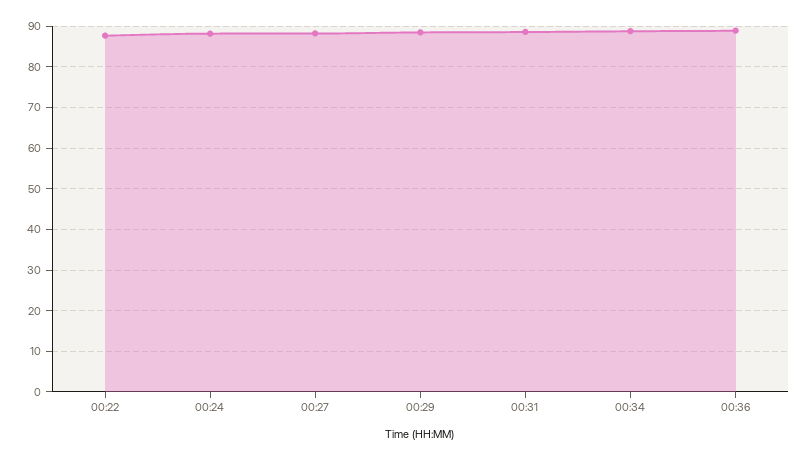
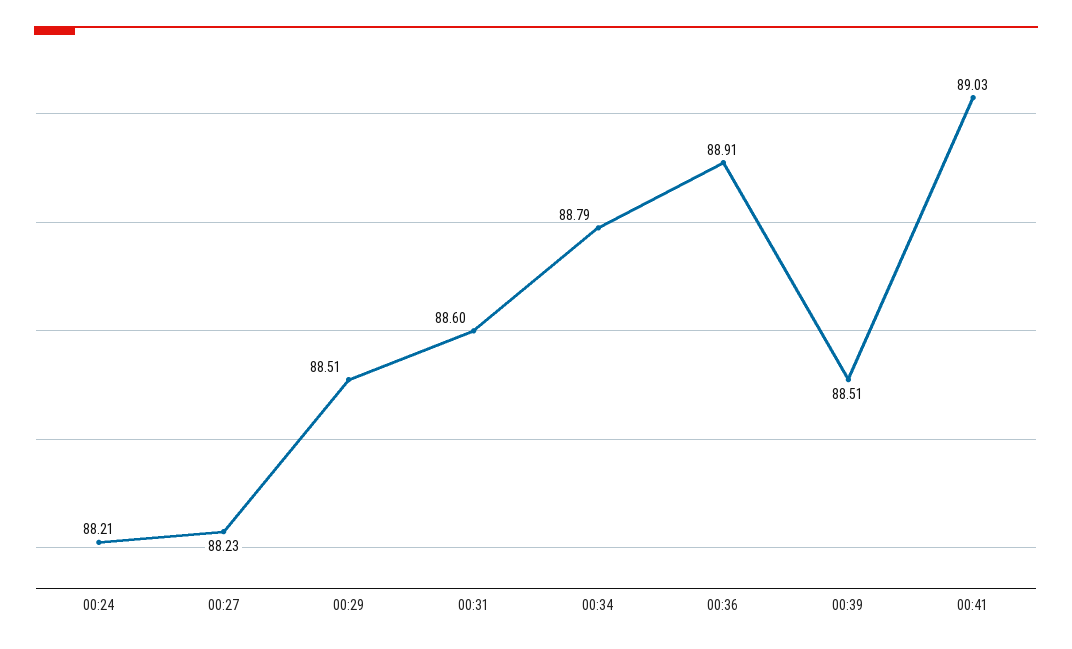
00:22: 88 -> none
00:39: none -> 88.51
00:41: none -> 89.03

